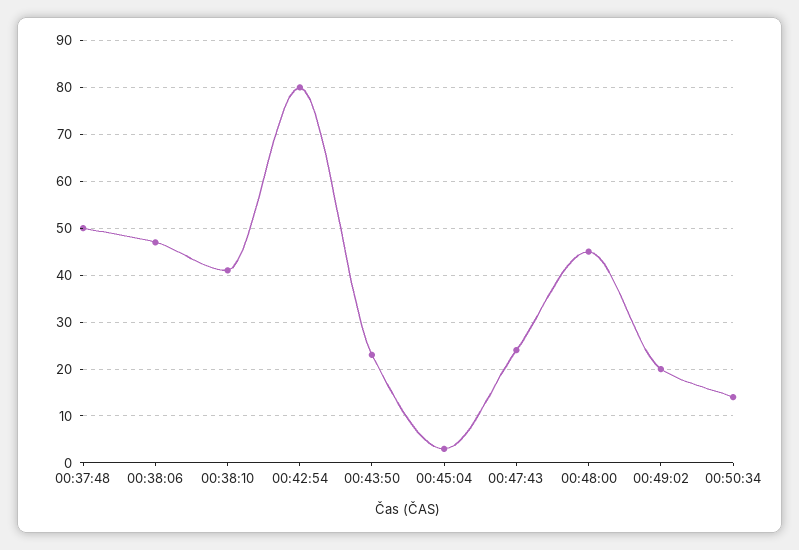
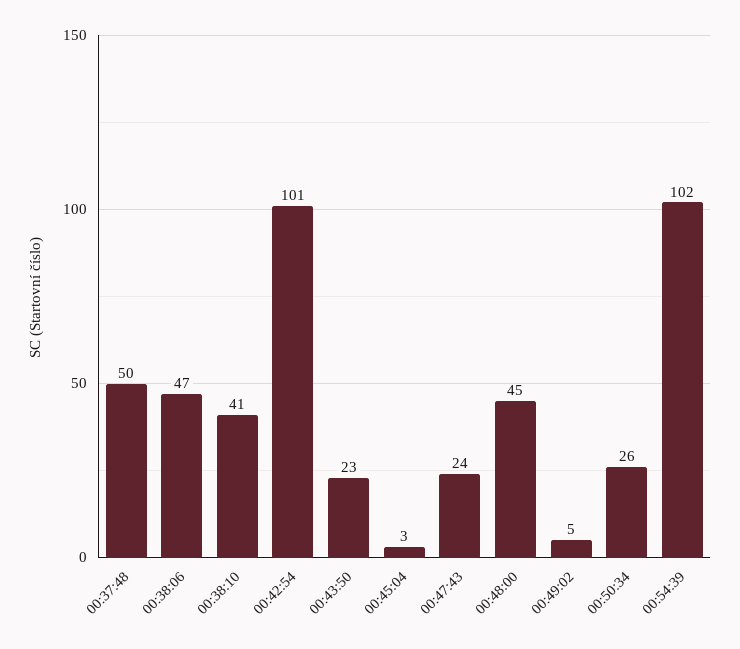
00:42:54: 80 -> 101
00:49:02: 20 -> 5
00:50:34: 15 -> 26
00:54:39: none -> 102

